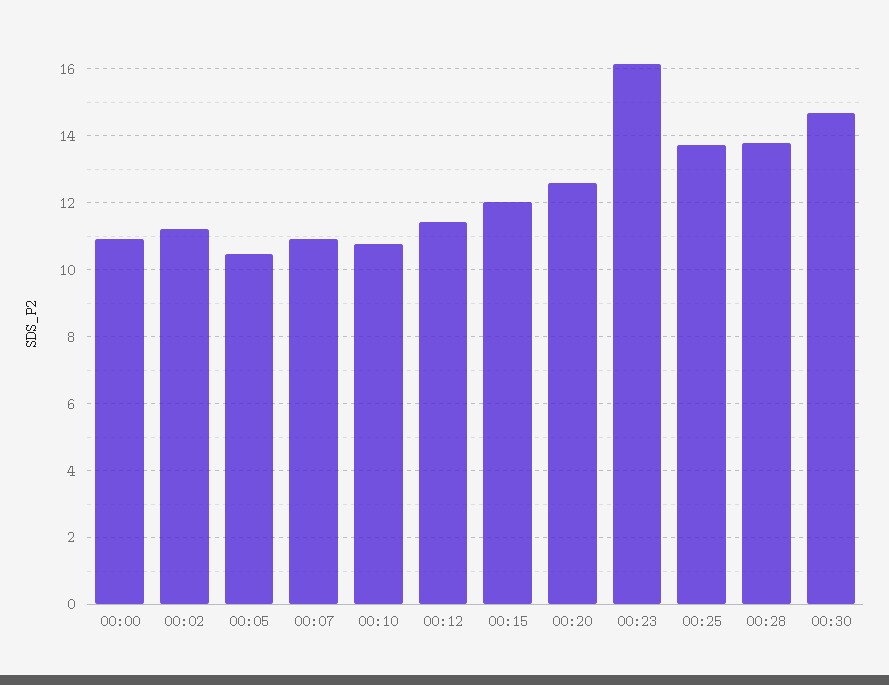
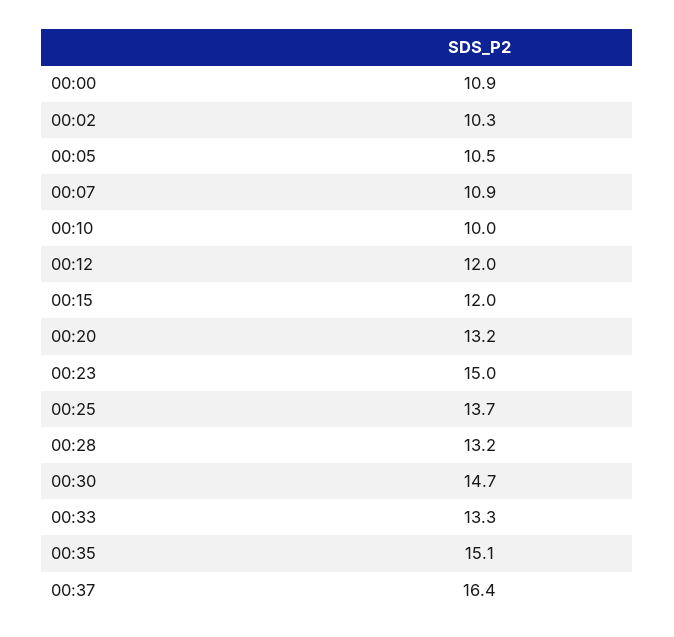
00:02: 11.2 -> 10.3
00:10: 10.8 -> 10
00:12: 11.4 -> 12
00:20: 12.6 -> 13.2
00:23: 16.2 -> 15
00:28: 13.8 -> 13.2
00:33: none -> 13.3
00:35: none -> 15.1
00:37: none -> 16.4

